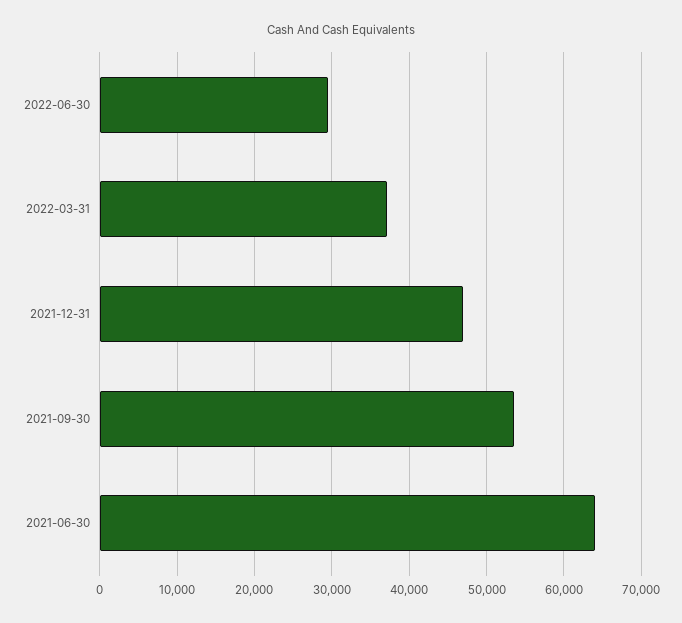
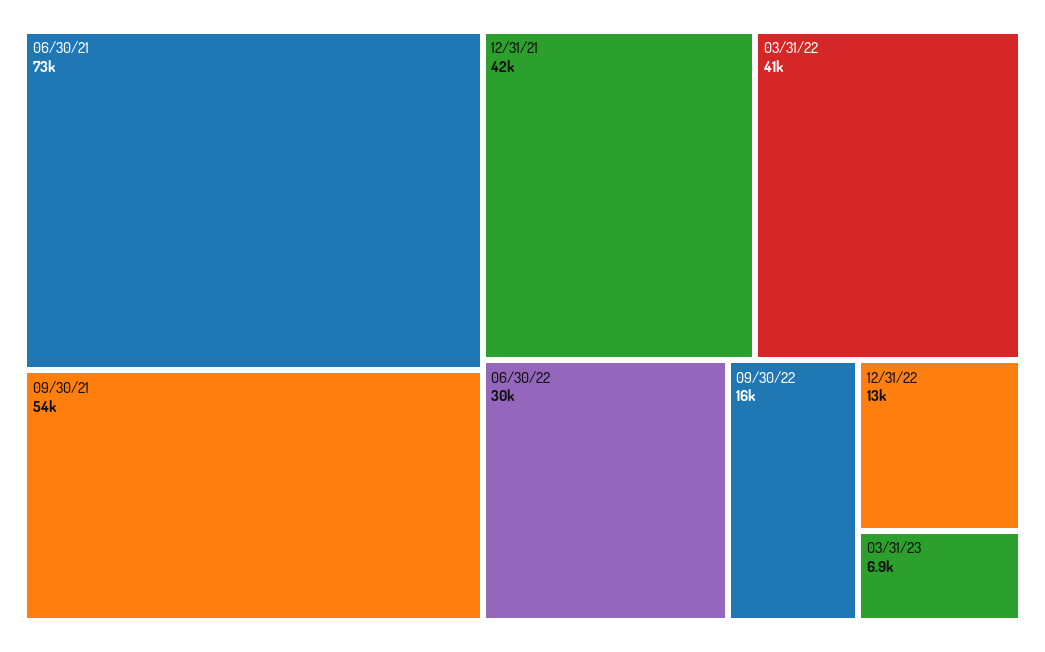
2022-03-31: 37000 -> 41000
2021-12-31: 47000 -> 42000
2021-06-30: 64000 -> 73000
09/30/22: none -> 16000
12/31/22: none -> 13000
03/31/23: none -> 6900

